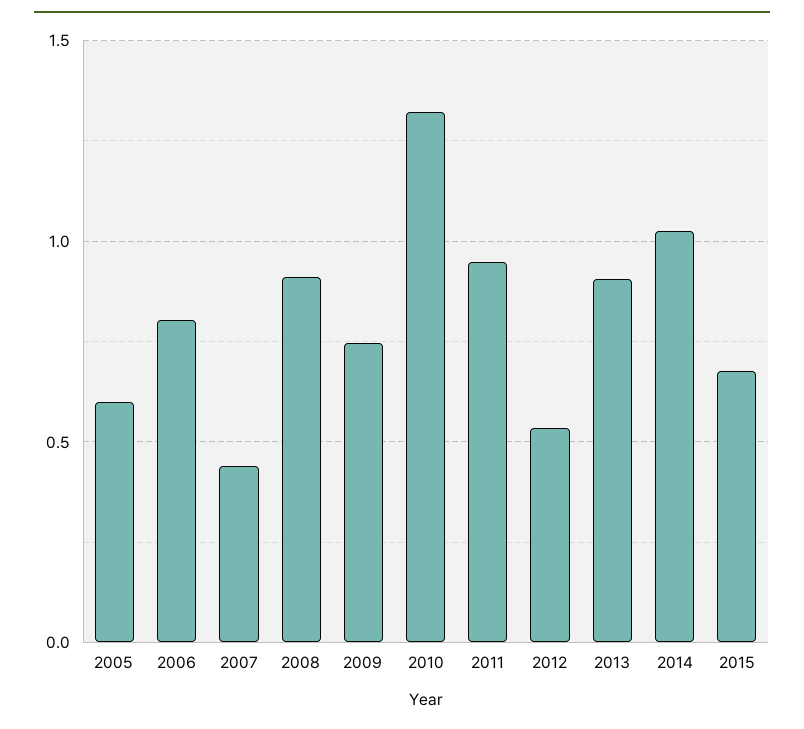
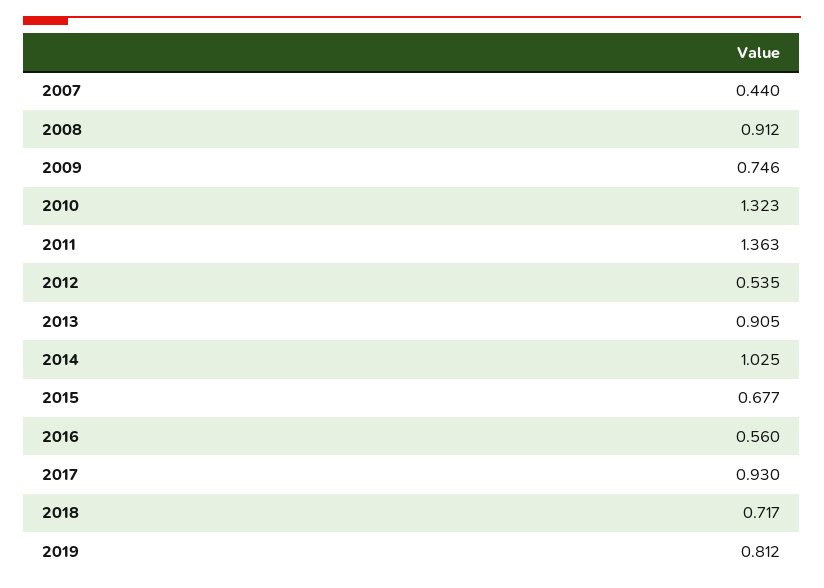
2005: 0.6 -> none
2006: 0.8 -> none
2011: 0.95 -> 1.363
2016: none -> 0.56
2017: none -> 0.93
2018: none -> 0.717
2019: none -> 0.812

